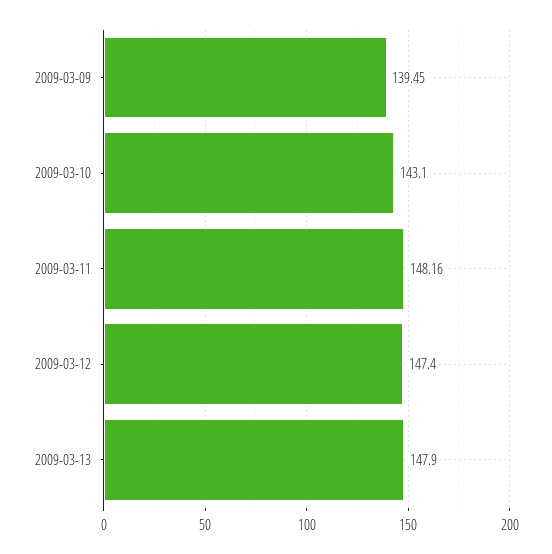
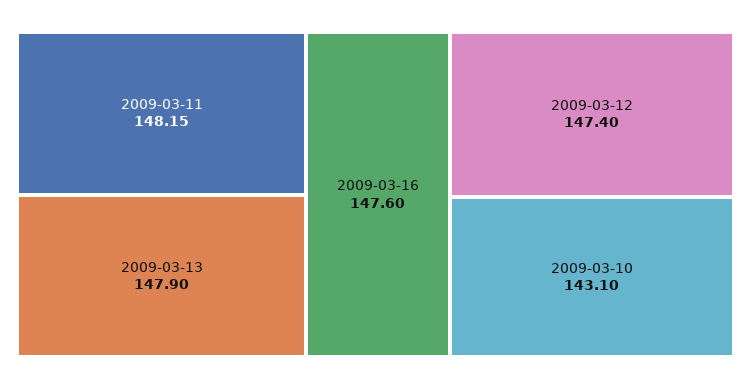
2009-03-09: 139.45 -> none
2009-03-11: 148.16 -> 148.15
2009-03-16: none -> 147.6

